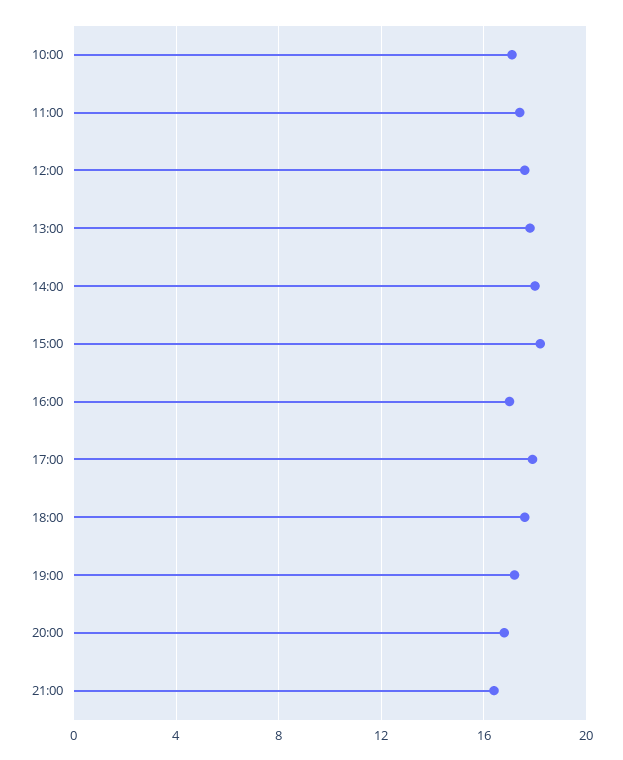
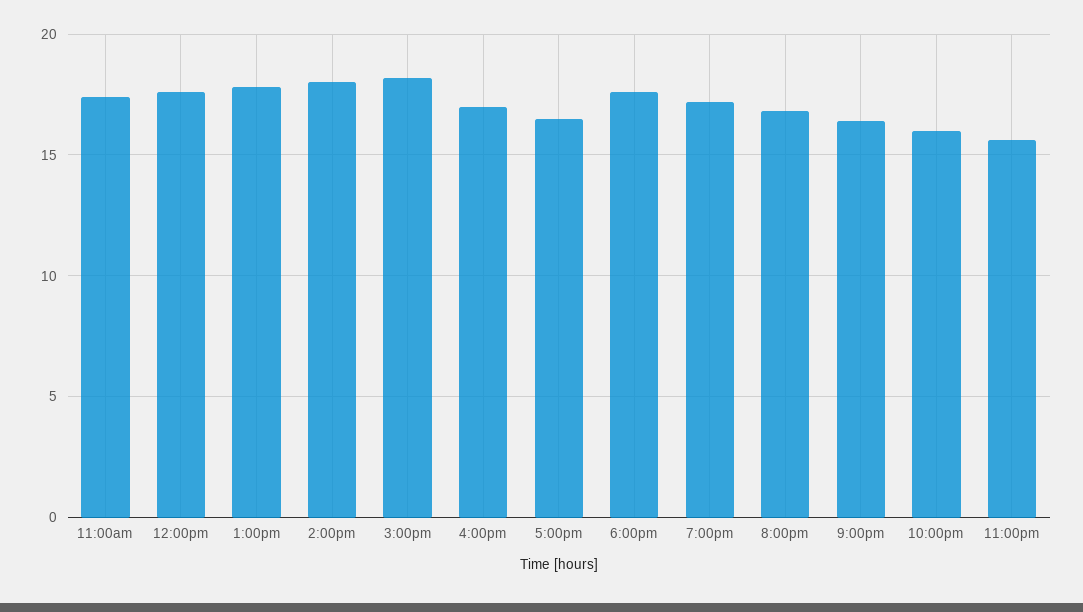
10:00: 17 -> none
17:00: 18 -> 16.5
10:00pm: none -> 16
11:00pm: none -> 15.5

